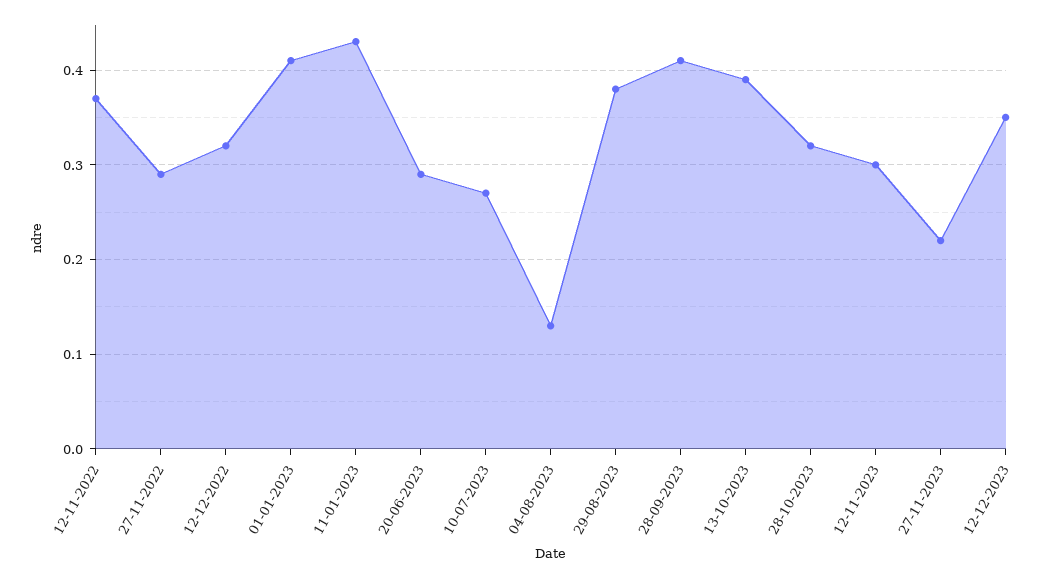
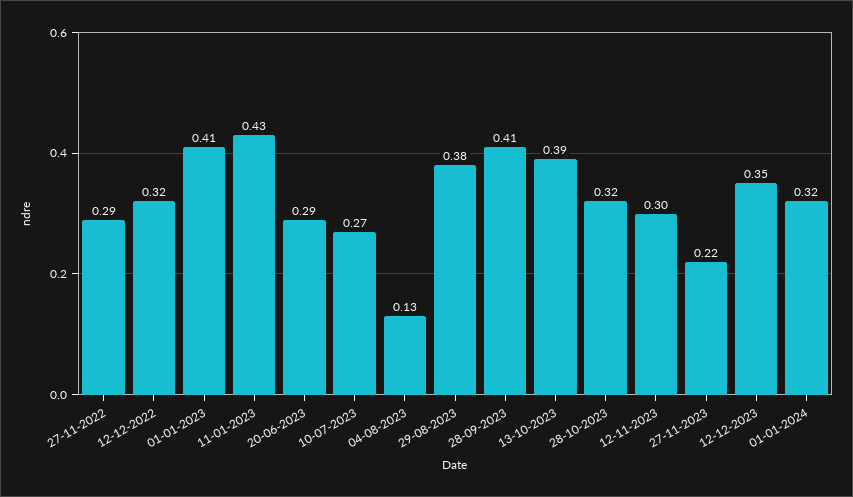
12-11-2022: 0.37 -> none
01-01-2024: none -> 0.32

